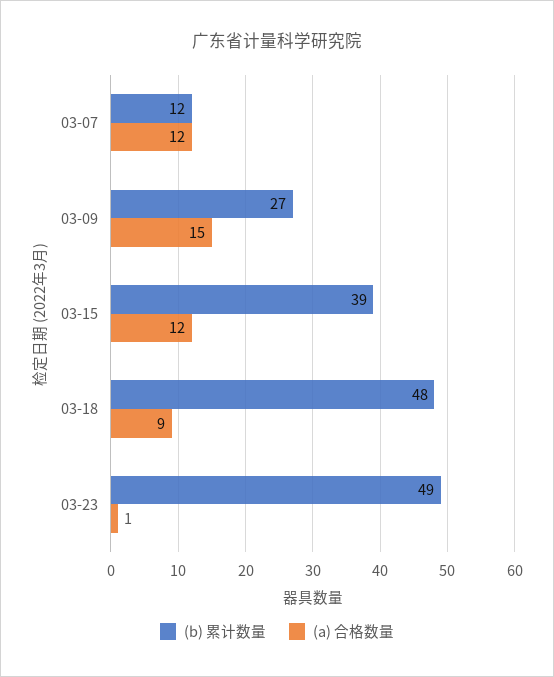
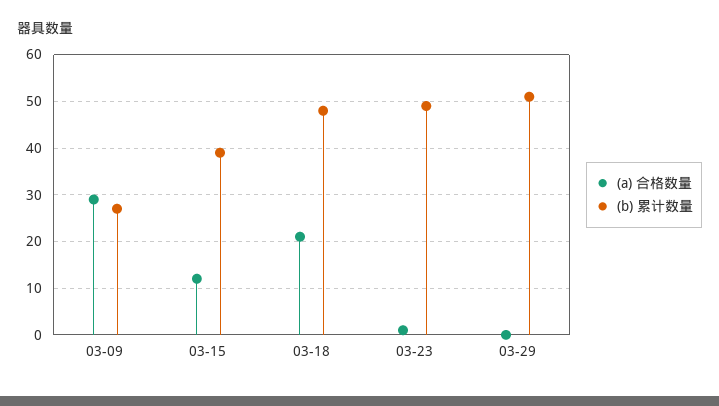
(b) 累计数量, 03-07: 12 -> none
(a) 合格数量, 03-07: 12 -> none
(a) 合格数量, 03-09: 15 -> 30
(a) 合格数量, 03-18: 9 -> 20
(a) 合格数量, 03-29: none -> 0
(b) 累计数量, 03-29: none -> 50

